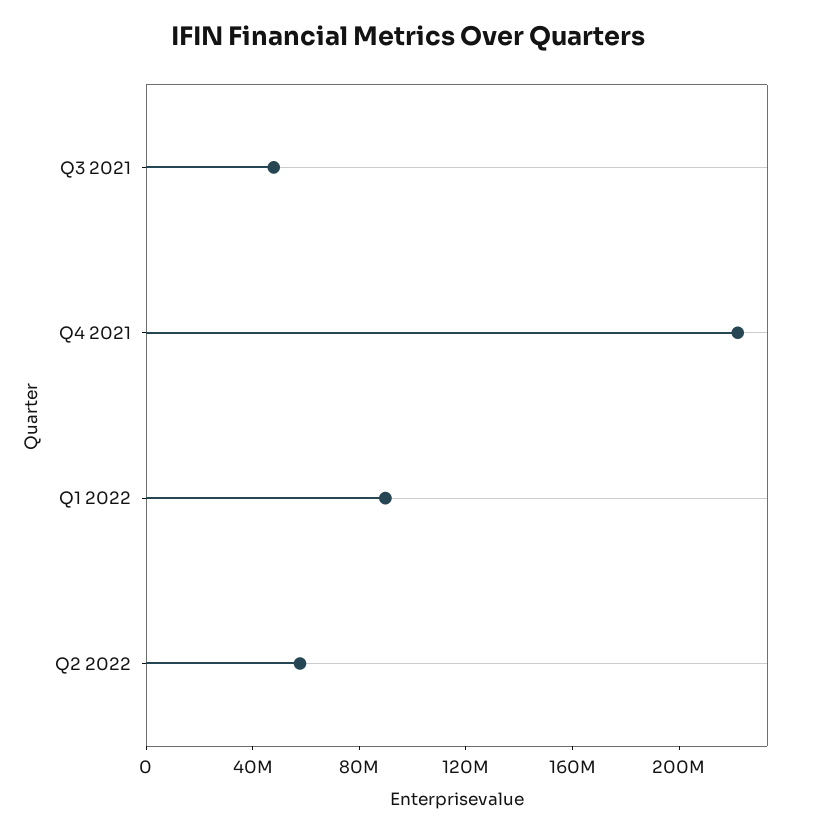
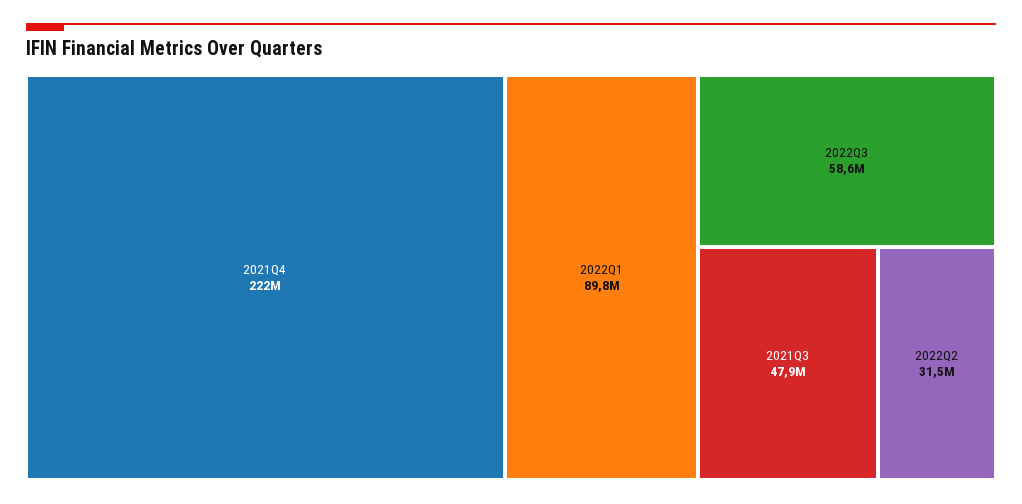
Q2 2022: 60000000 -> 31500000
2022Q3: none -> 58600000

